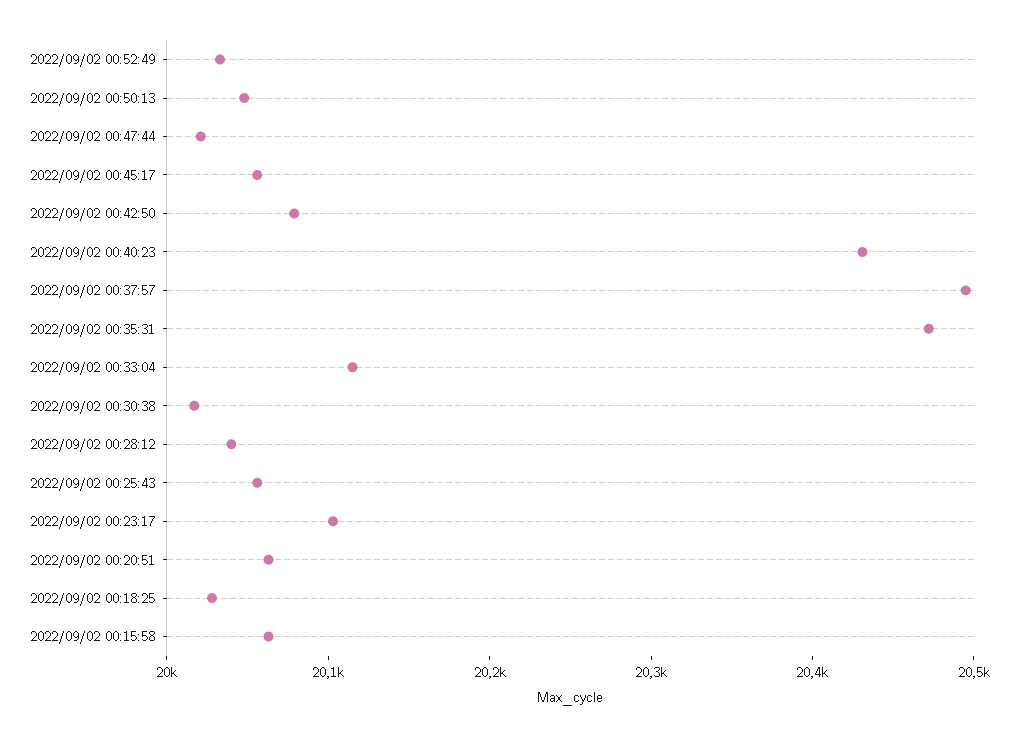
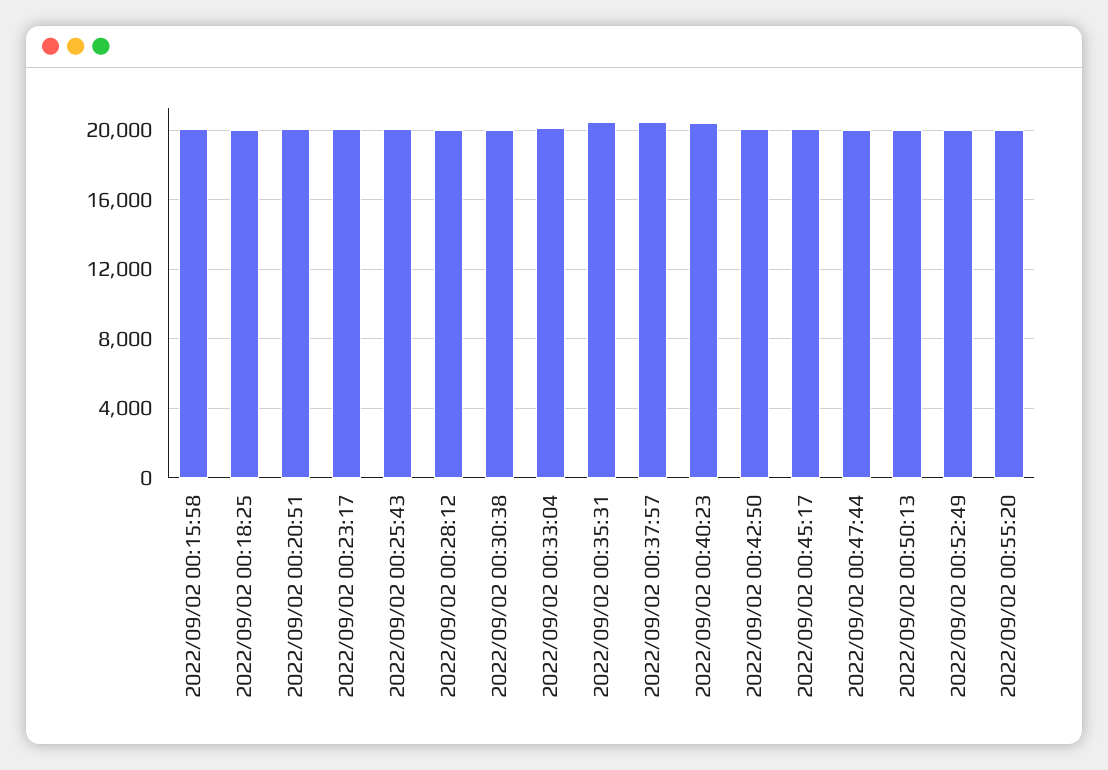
2022/09/02 00:55:20: none -> 20000

